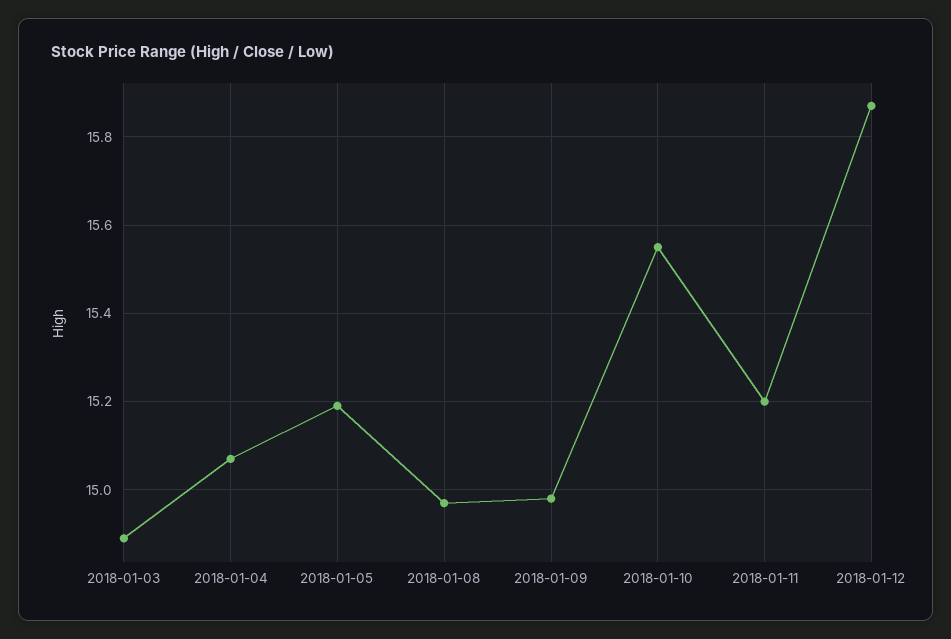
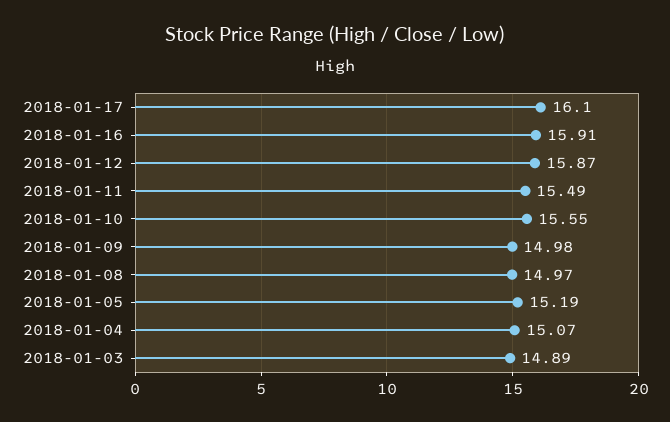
2018-01-11: 15.2 -> 15.49
2018-01-17: none -> 16.1
2018-01-16: none -> 15.91

